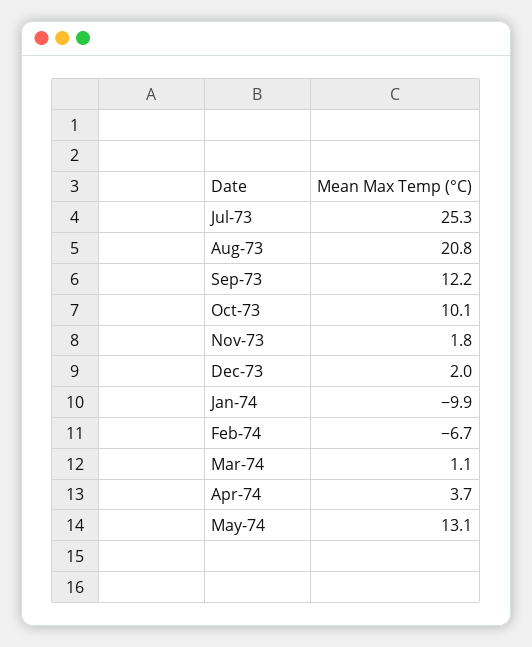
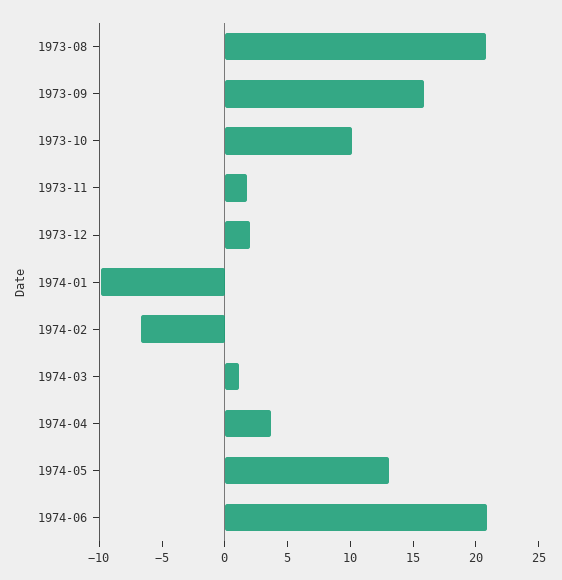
Jul-73: 25.3 -> none
Sep-73: 12.2 -> 16
1974-06: none -> 21

